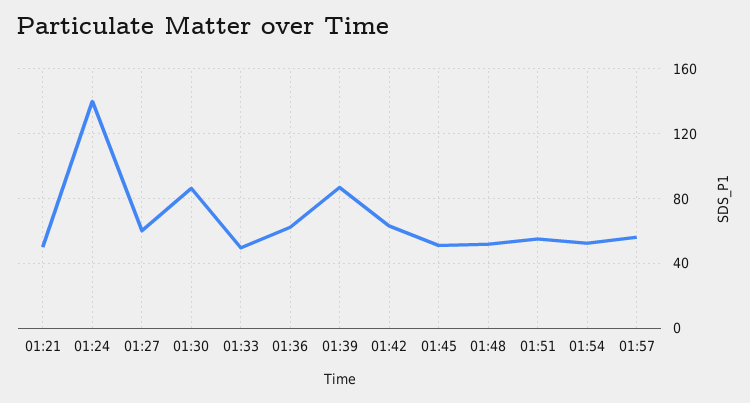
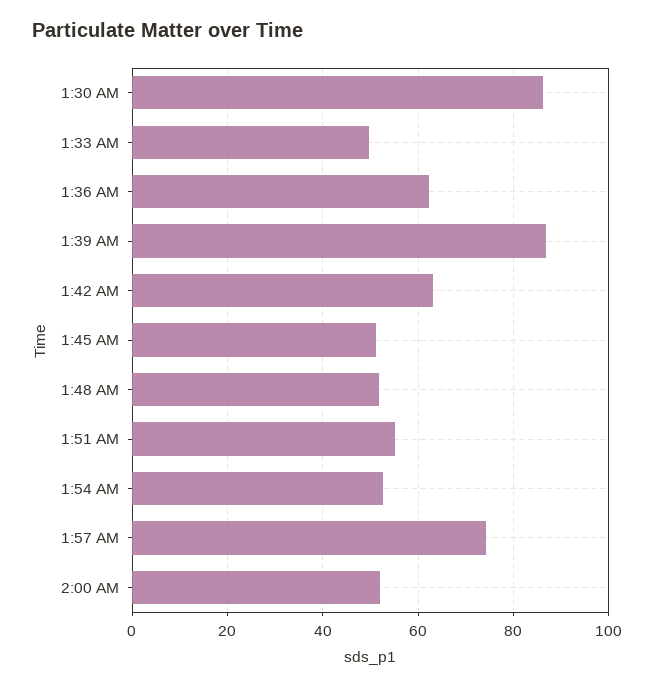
01:21: 50 -> none
01:24: 140 -> none
01:27: 60 -> none
01:57: 55 -> 74
2:00 AM: none -> 52

